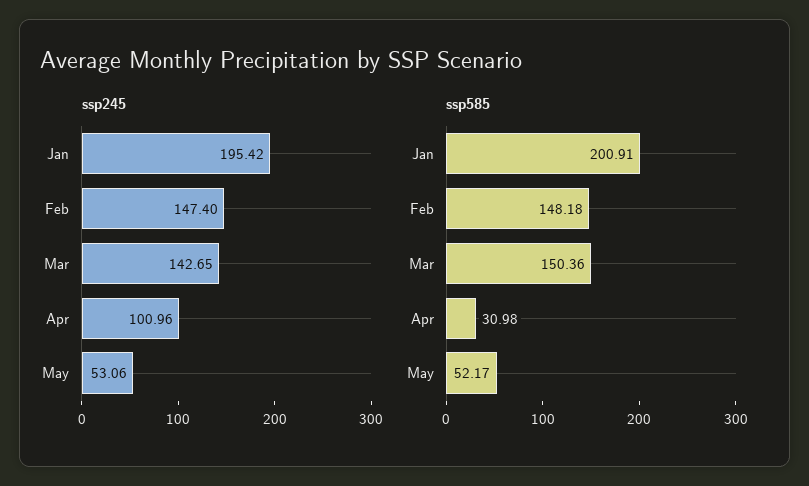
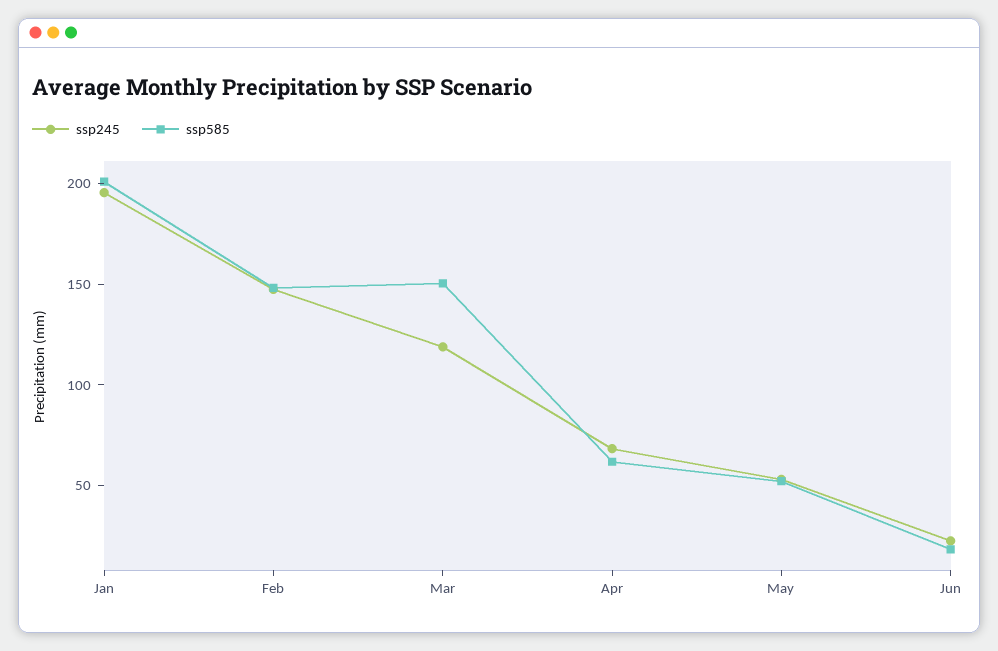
ssp245, Mar: 142.65 -> 120
ssp245, Apr: 100.96 -> 70
ssp585, Apr: 30.98 -> 60
ssp245, Jun: none -> 20
ssp585, Jun: none -> 20

